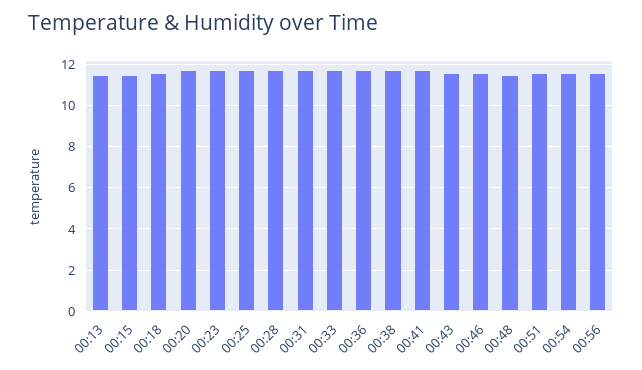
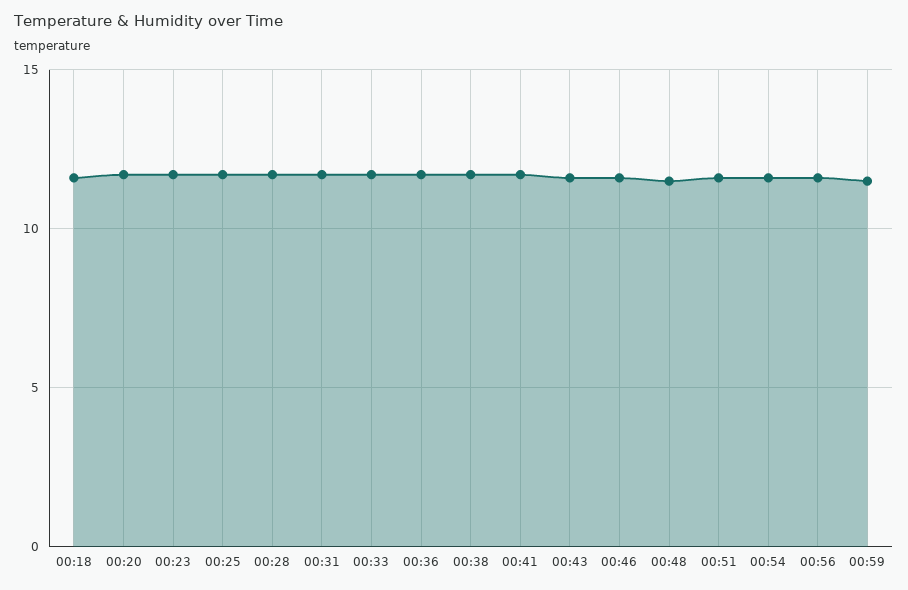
00:13: 11.5 -> none
00:15: 11.5 -> none
00:59: none -> 11.5

